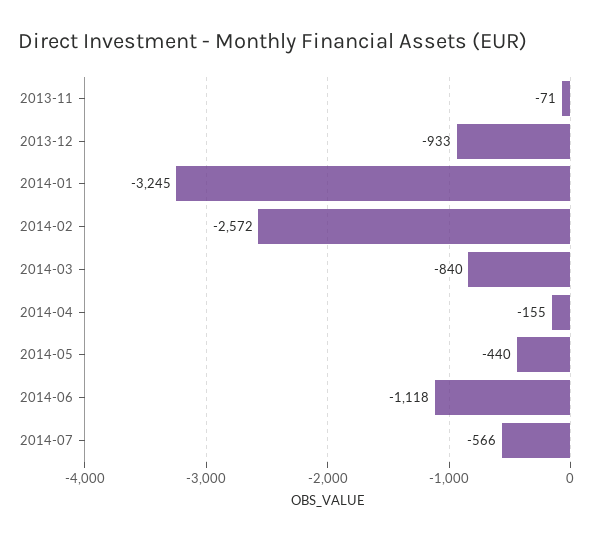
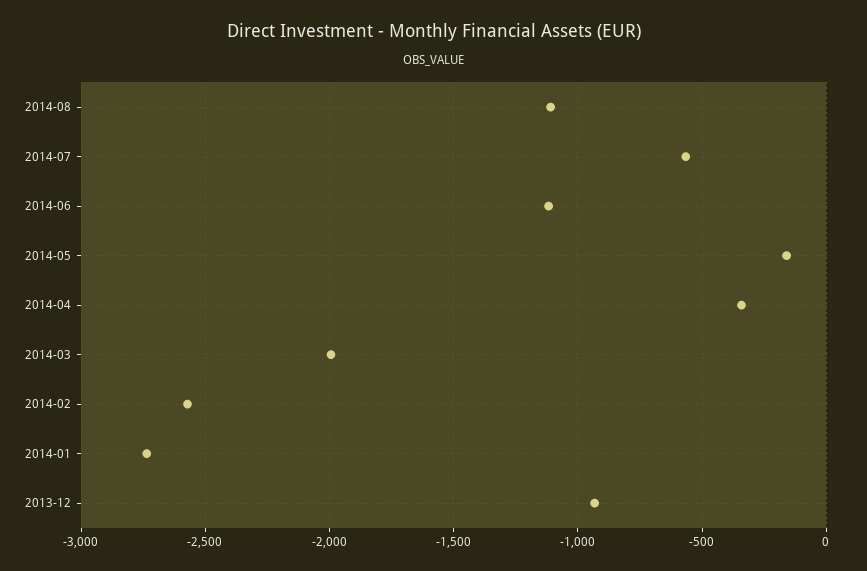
2013-11: -71 -> none
2014-01: -3245 -> -2750
2014-03: -840 -> -2000
2014-04: -155 -> -350
2014-05: -440 -> -150
2014-08: none -> -1100

